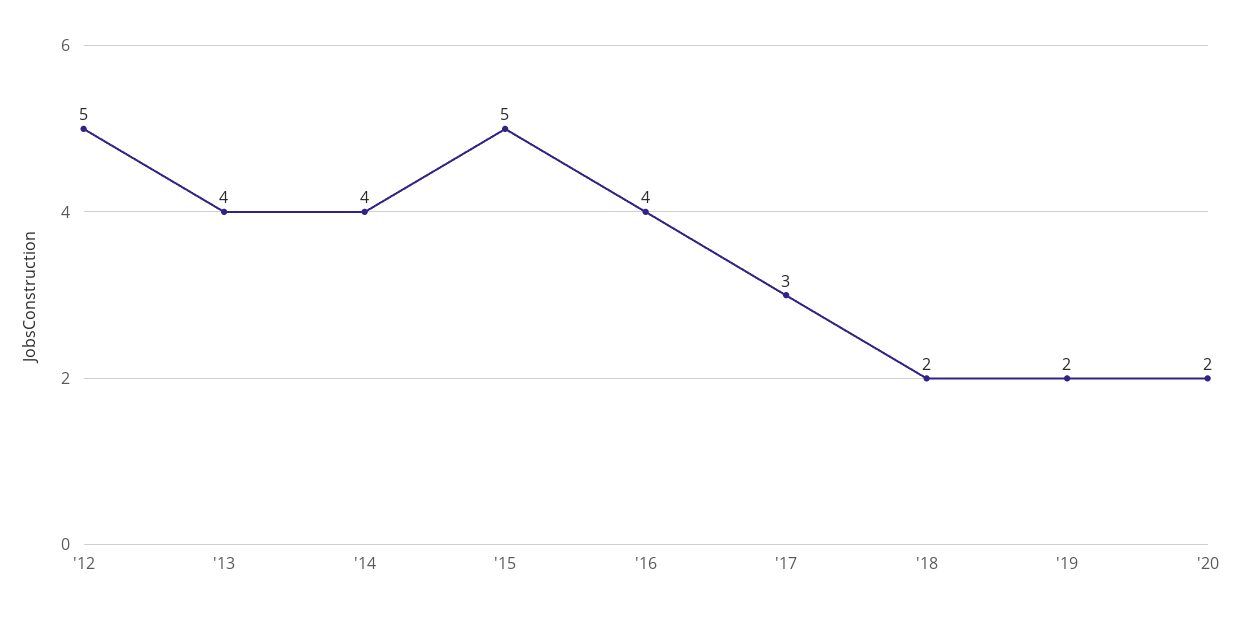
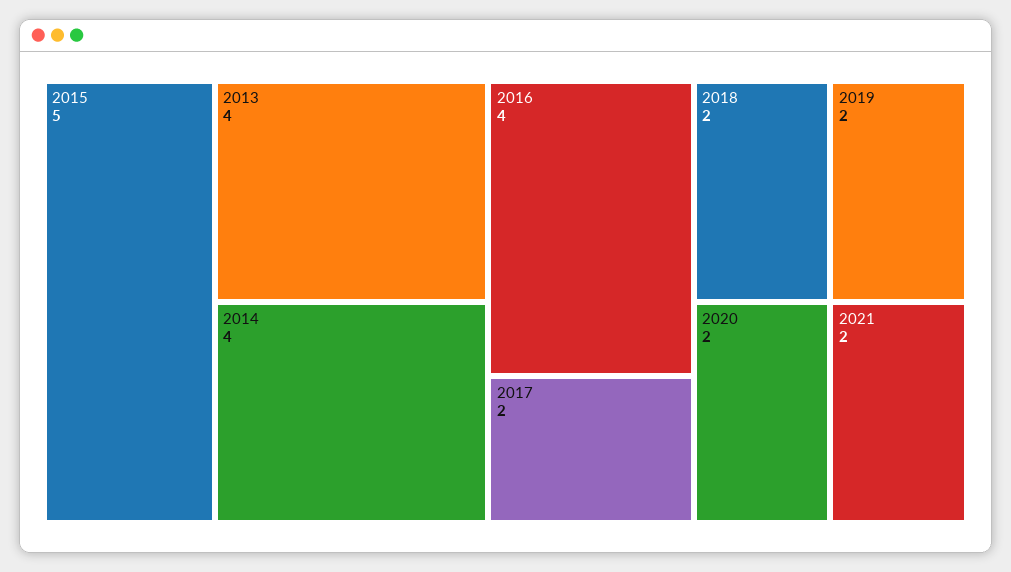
'12: 5 -> none
'17: 3 -> 2
2021: none -> 2

